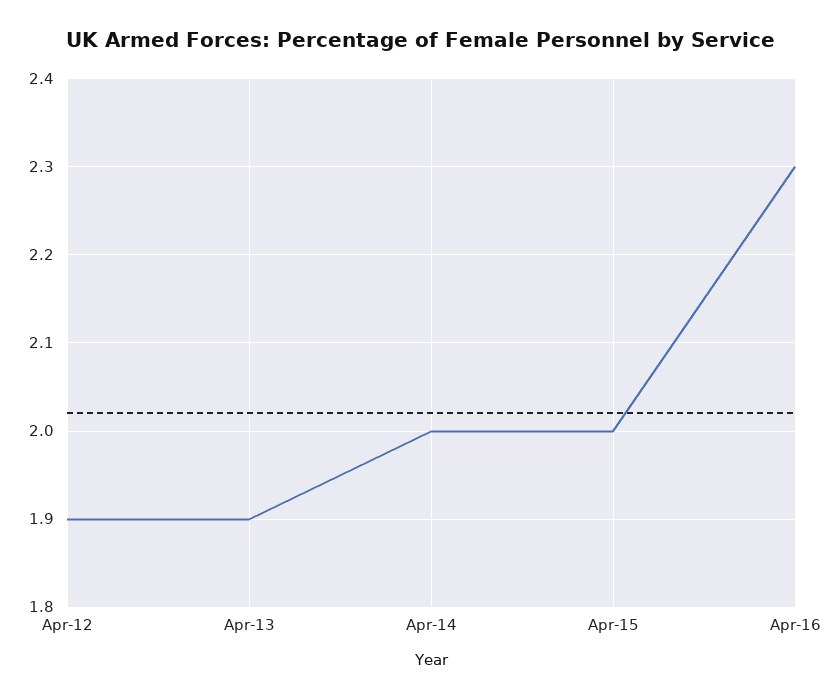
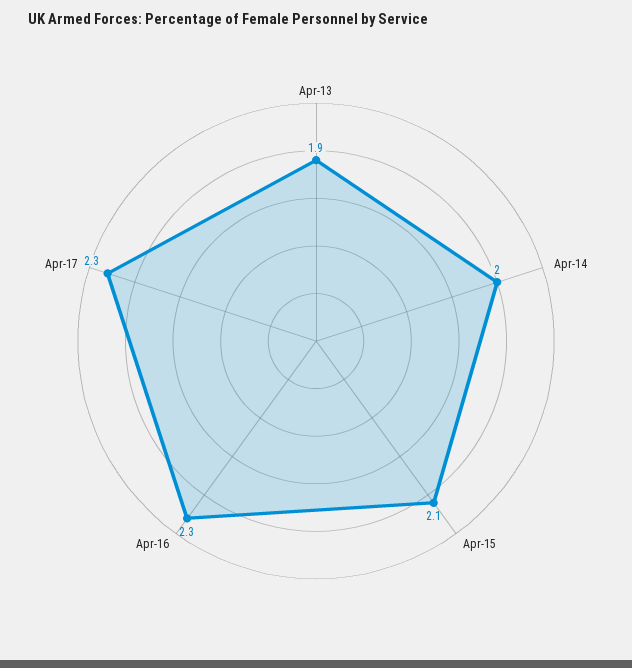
Apr-12: 1.9 -> none
Apr-15: 2 -> 2.1
Apr-17: none -> 2.3

